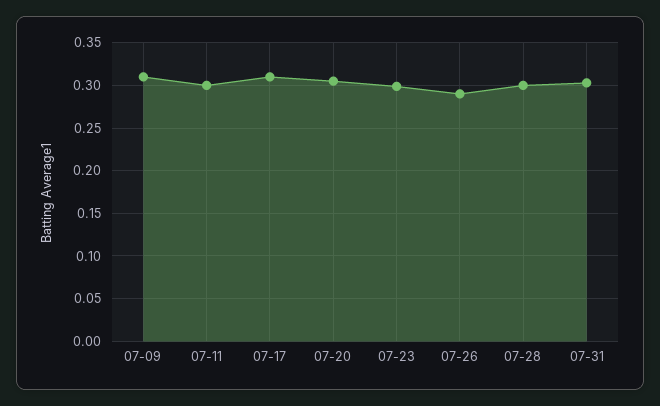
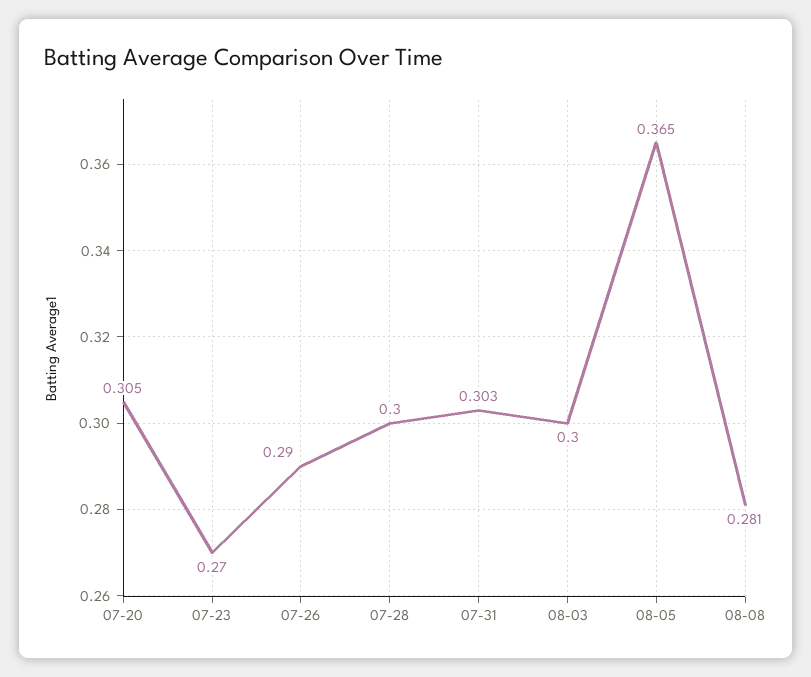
07-09: 0.31 -> none
07-11: 0.3 -> none
07-17: 0.31 -> none
07-23: 0.3 -> 0.27
08-03: none -> 0.3
08-05: none -> 0.365
08-08: none -> 0.281

